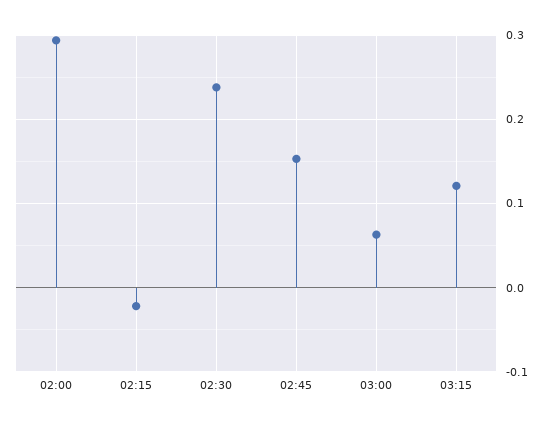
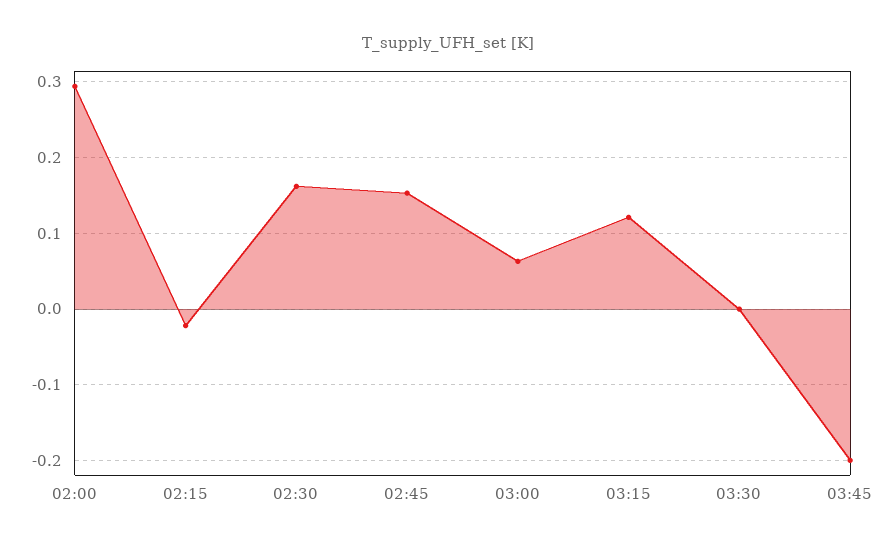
02:30: 0.24 -> 0.16
03:30: none -> 0
03:45: none -> -0.2

